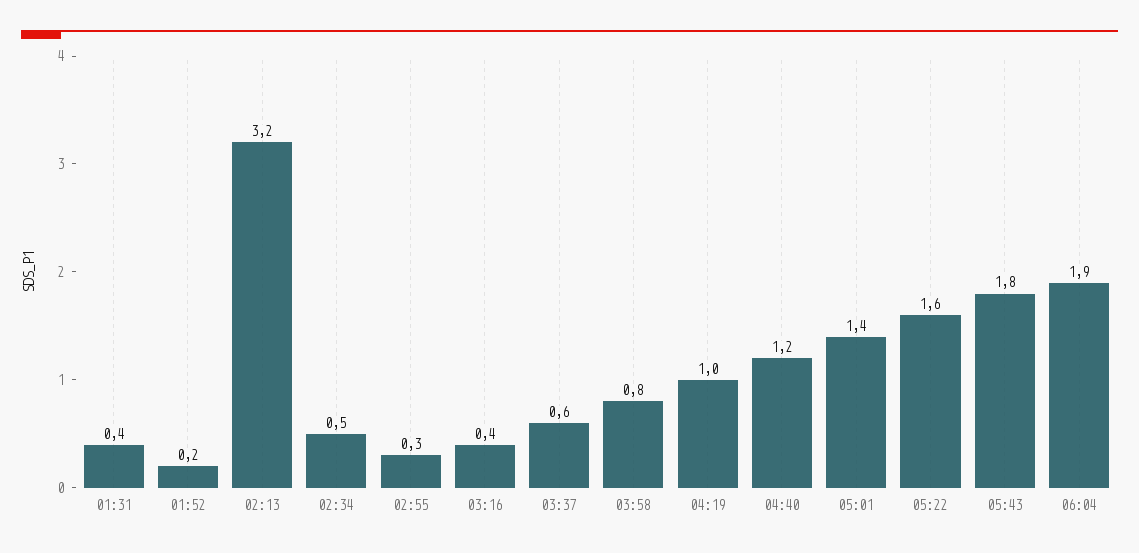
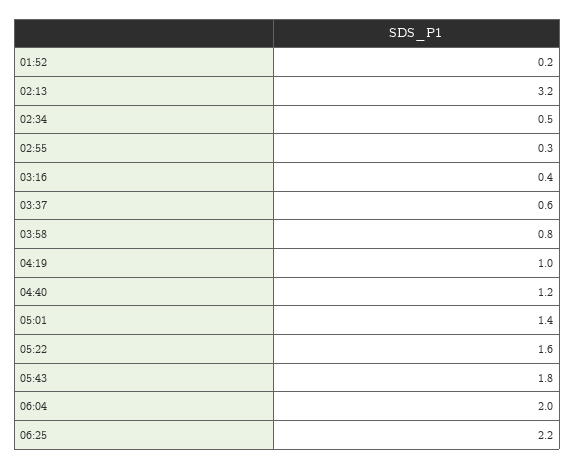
01:31: 0.4 -> none
06:04: 1.9 -> 2
06:25: none -> 2.2

